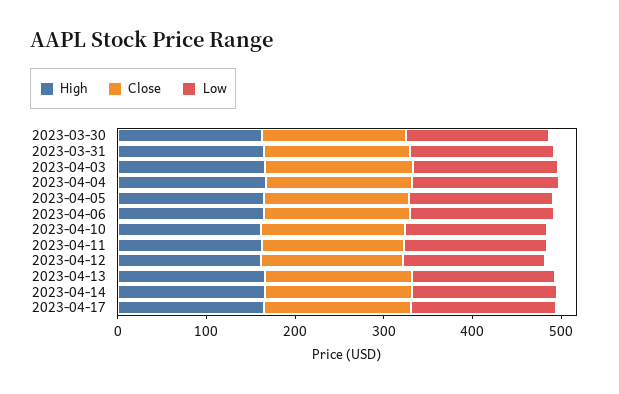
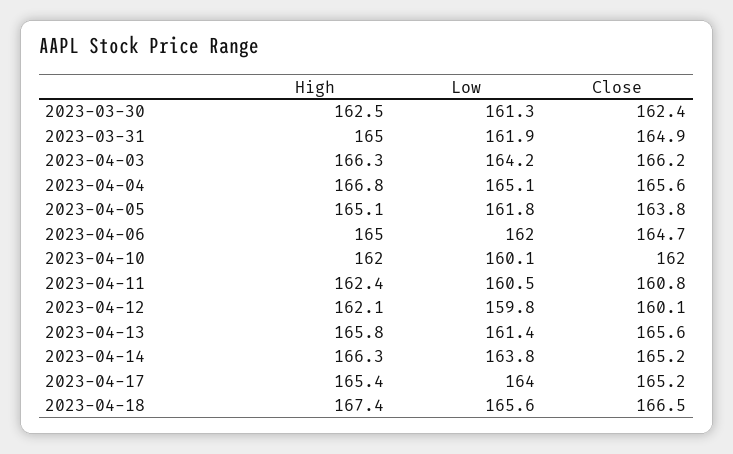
High, 2023-04-18: none -> 167.4
Low, 2023-04-18: none -> 165.6
Close, 2023-04-18: none -> 166.5

